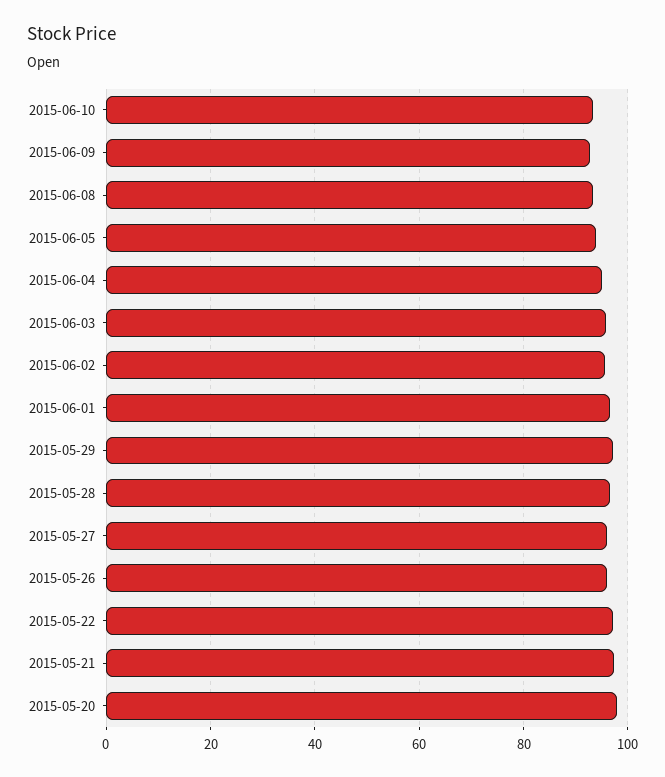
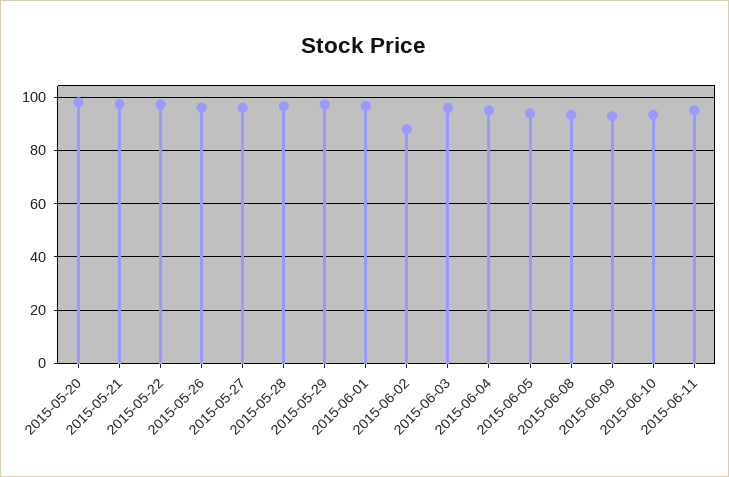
2015-06-02: 96 -> 87.5
2015-06-11: none -> 95

